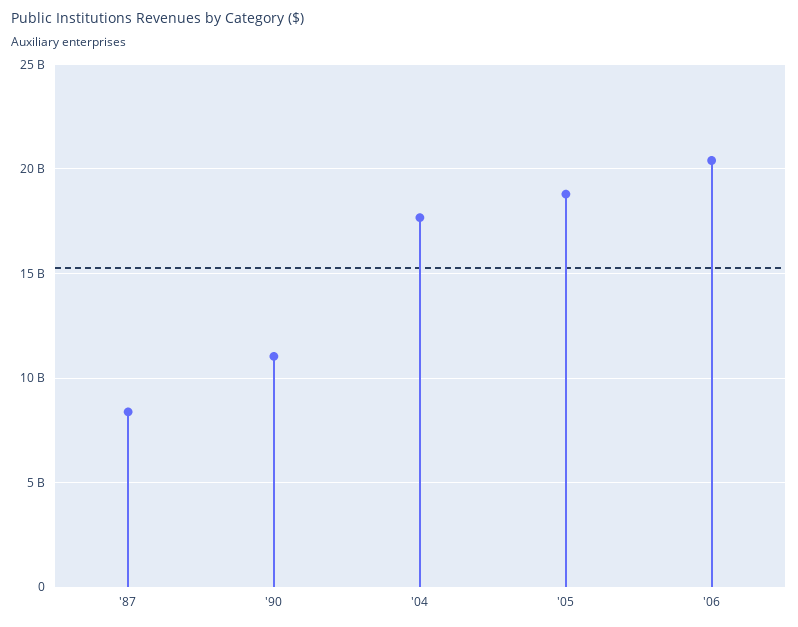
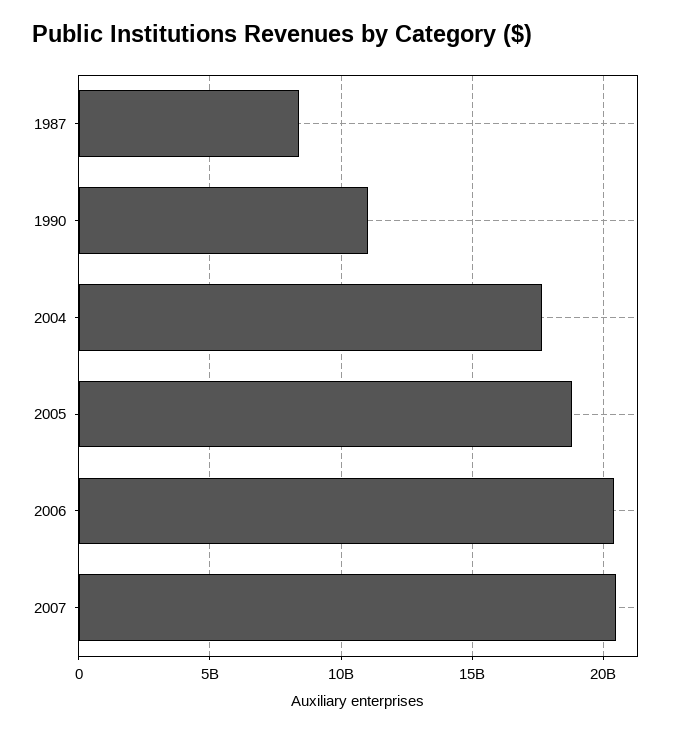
2007: none -> 20500000000

